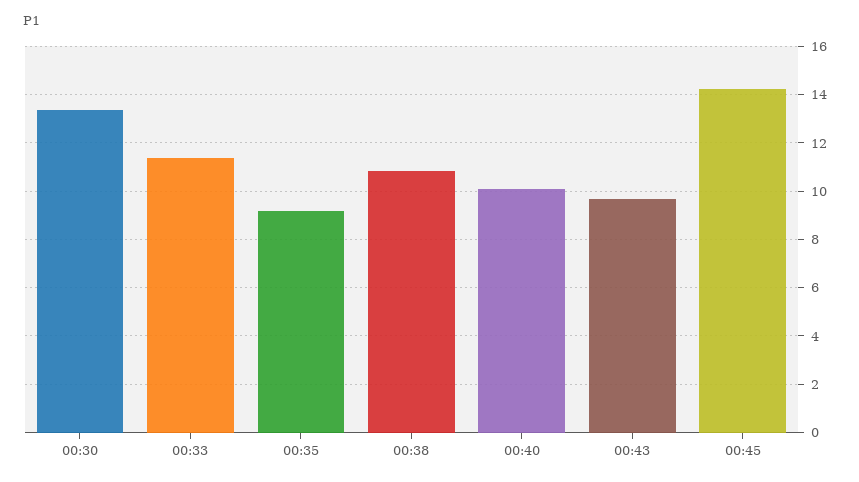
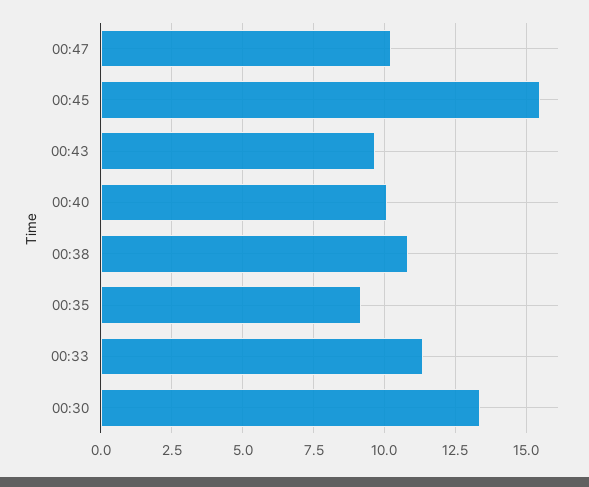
00:45: 14.25 -> 15.5
00:47: none -> 10.25

